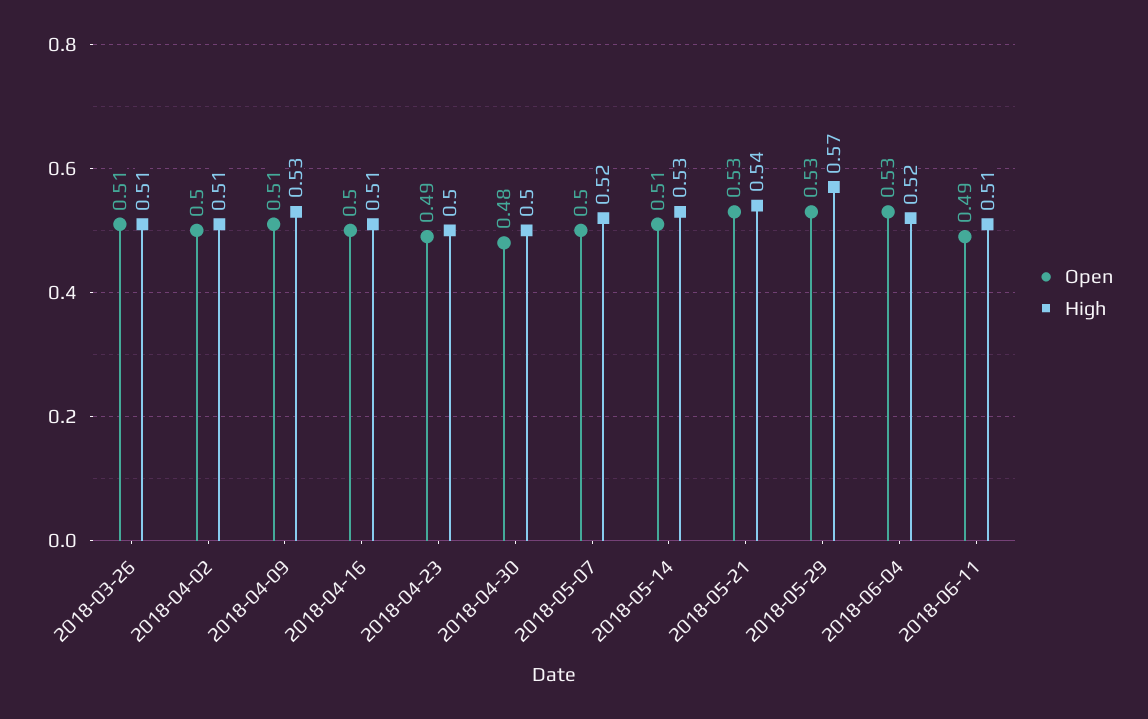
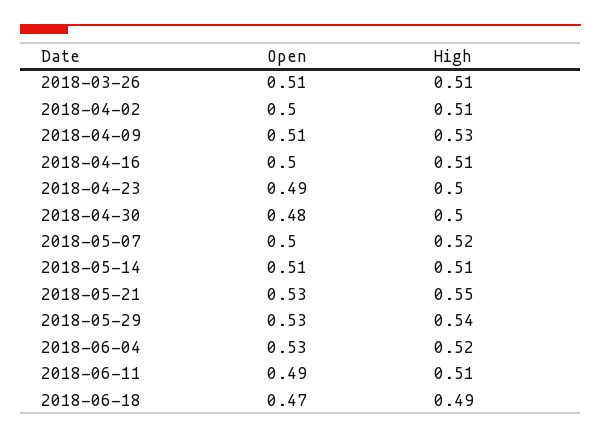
High, 2018-05-14: 0.53 -> 0.51
High, 2018-05-21: 0.54 -> 0.55
High, 2018-05-29: 0.57 -> 0.54
Open, 2018-06-18: none -> 0.47
High, 2018-06-18: none -> 0.49

